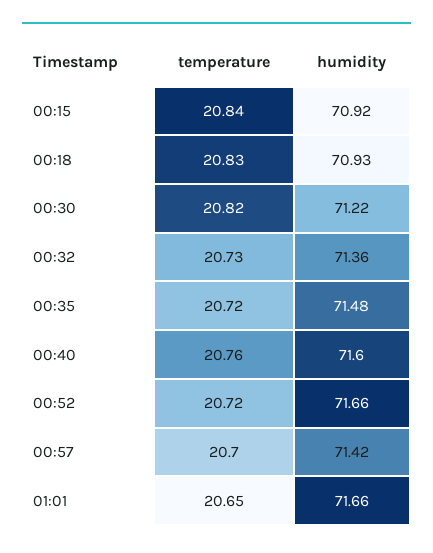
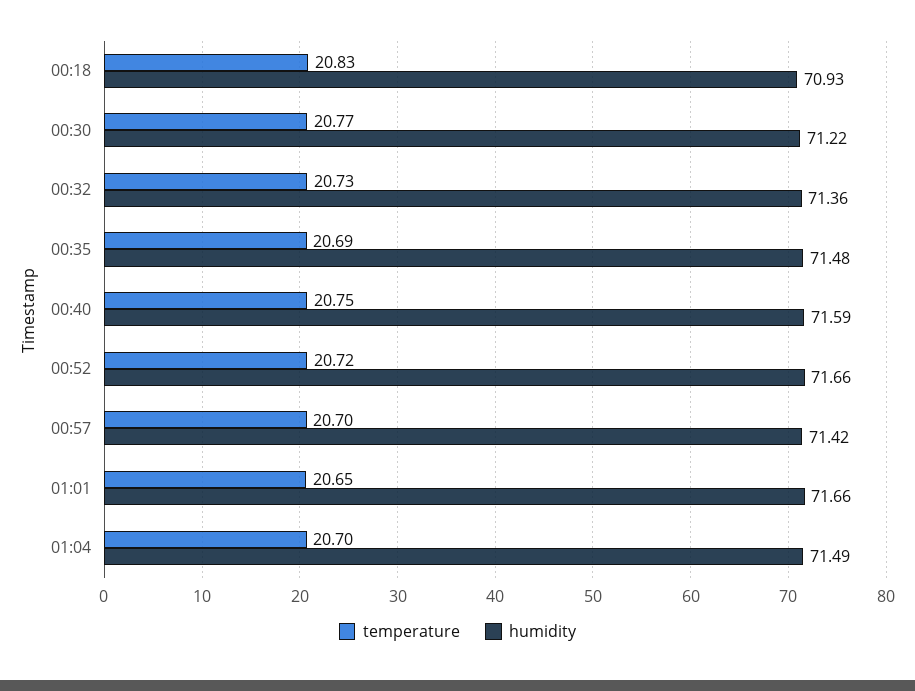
temperature, 00:15: 20.84 -> none
humidity, 00:15: 70.92 -> none
temperature, 00:30: 20.82 -> 20.77
temperature, 00:35: 20.72 -> 20.69
temperature, 00:40: 20.76 -> 20.75
humidity, 00:40: 71.6 -> 71.59
temperature, 01:04: none -> 20.7
humidity, 01:04: none -> 71.49

